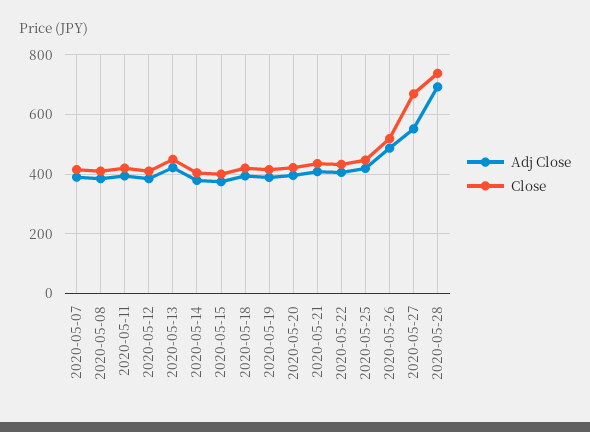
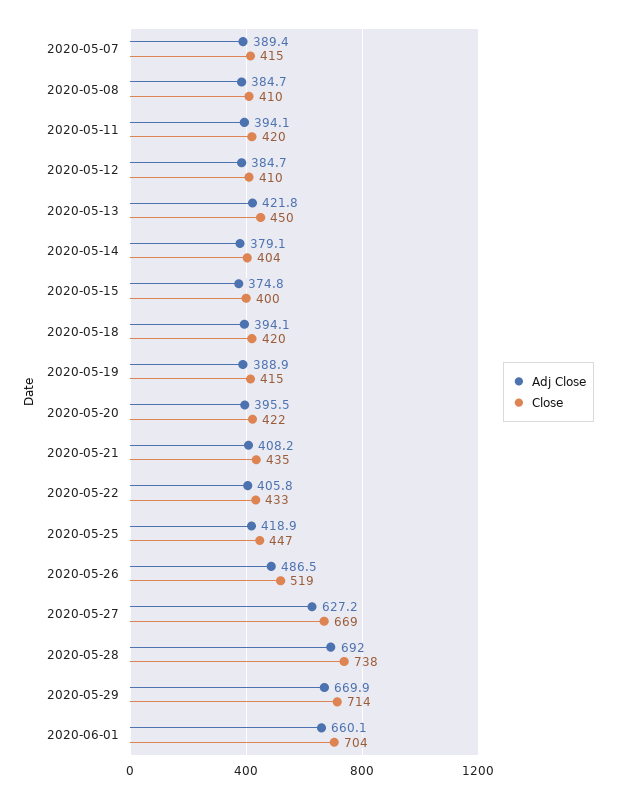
Adj Close, 2020-05-27: 550 -> 627.2
Adj Close, 2020-05-29: none -> 669.9
Close, 2020-05-29: none -> 714
Adj Close, 2020-06-01: none -> 660.1
Close, 2020-06-01: none -> 704

